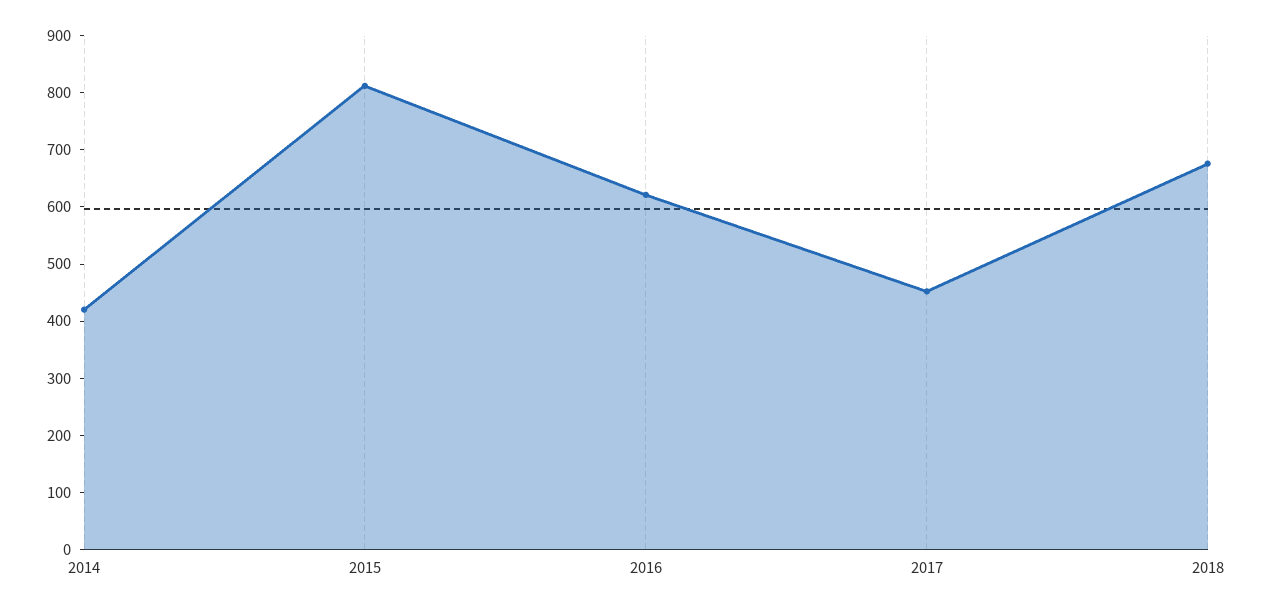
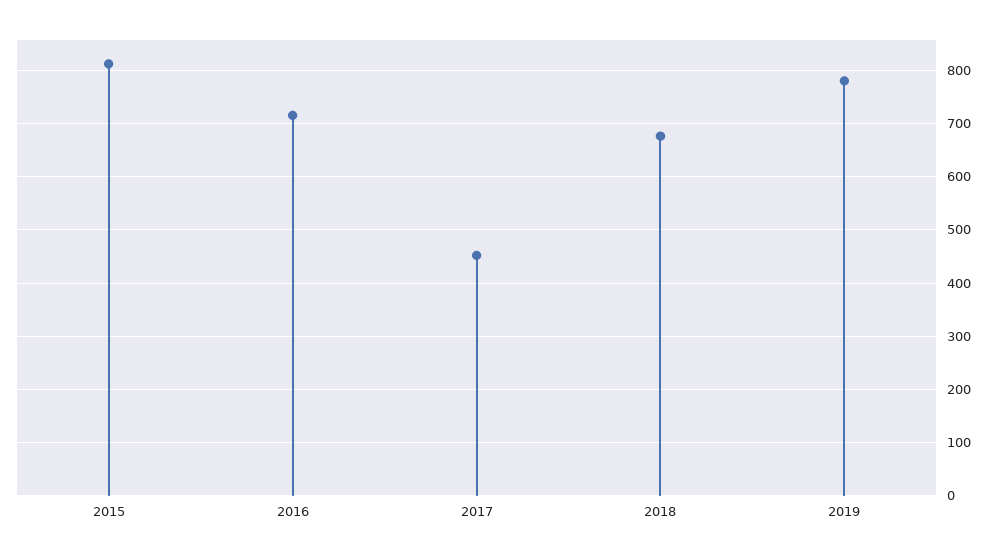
2014: 420 -> none
2016: 620 -> 720
2019: none -> 780

